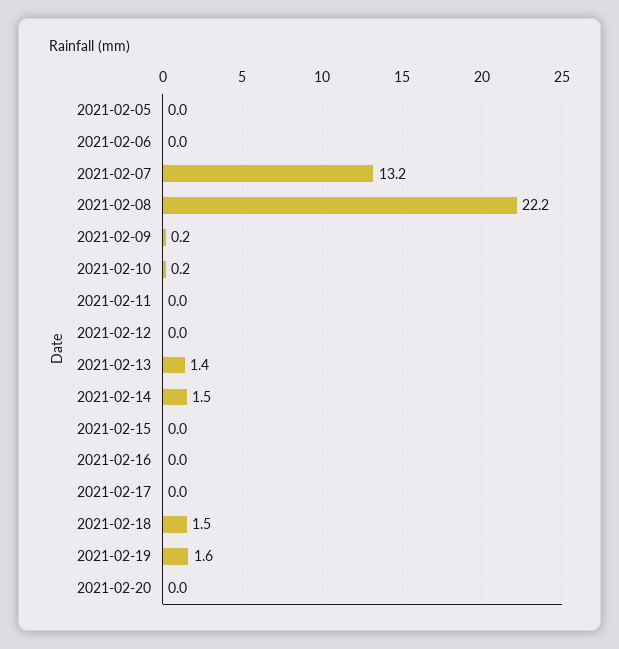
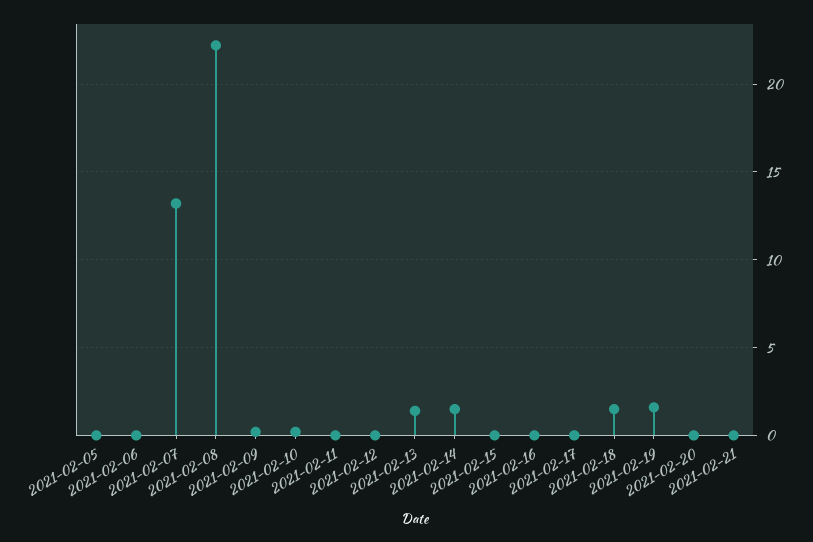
2021-02-21: none -> 0

